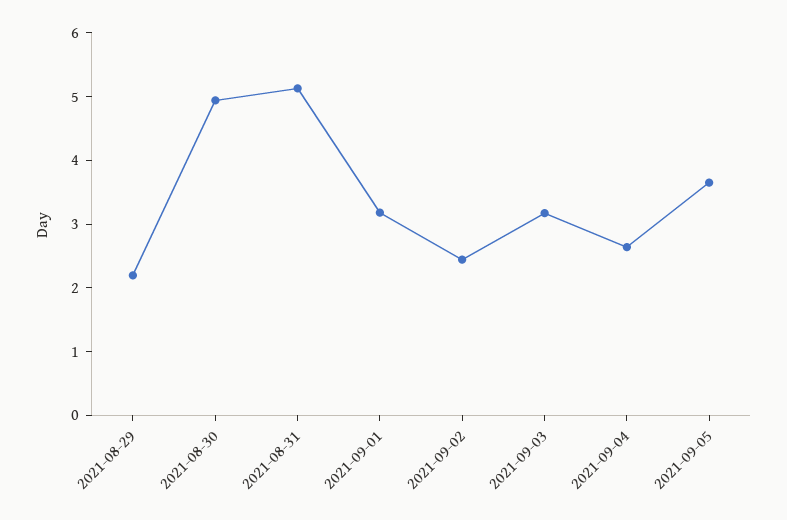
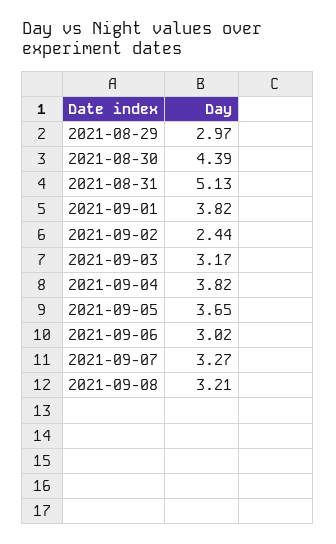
2021-08-29: 2.2 -> 2.97
2021-08-30: 5 -> 4.39
2021-09-01: 3.2 -> 3.82
2021-09-04: 2.6 -> 3.82
2021-09-06: none -> 3.02
2021-09-07: none -> 3.27
2021-09-08: none -> 3.21

